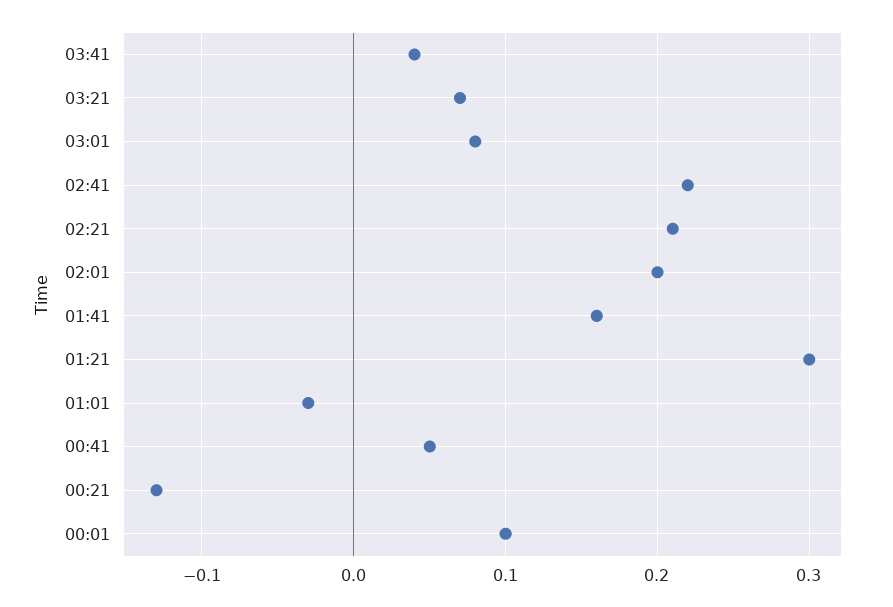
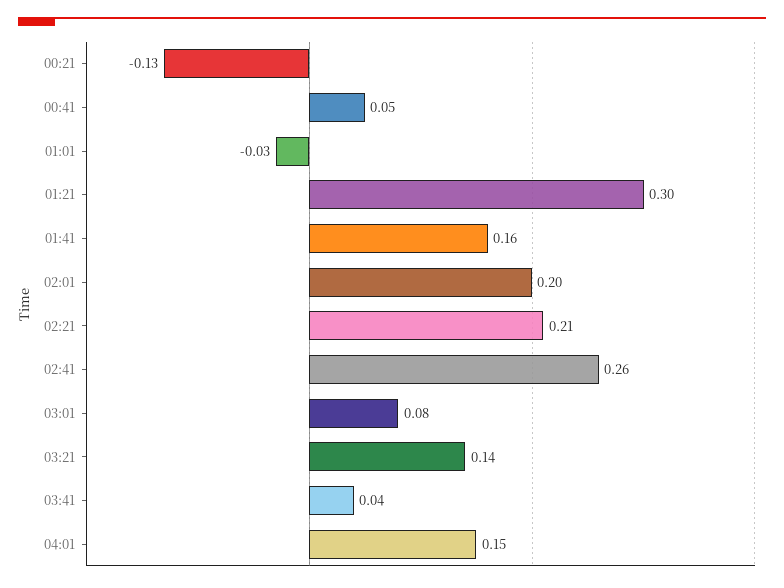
03:21: 0.07 -> 0.14
02:41: 0.22 -> 0.26
00:01: 0.1 -> none
04:01: none -> 0.15

